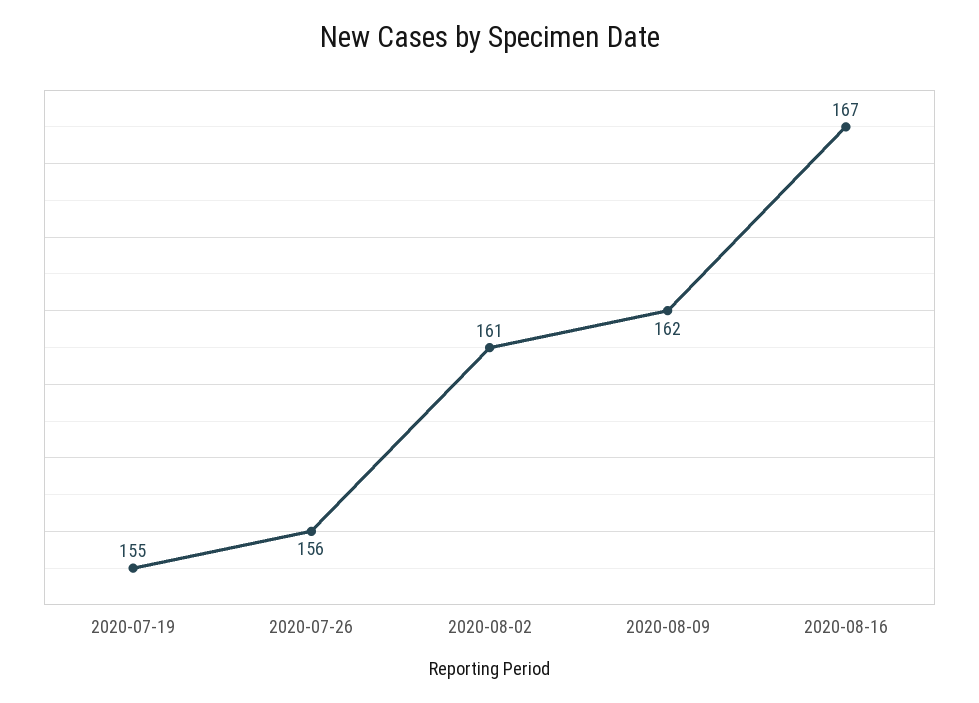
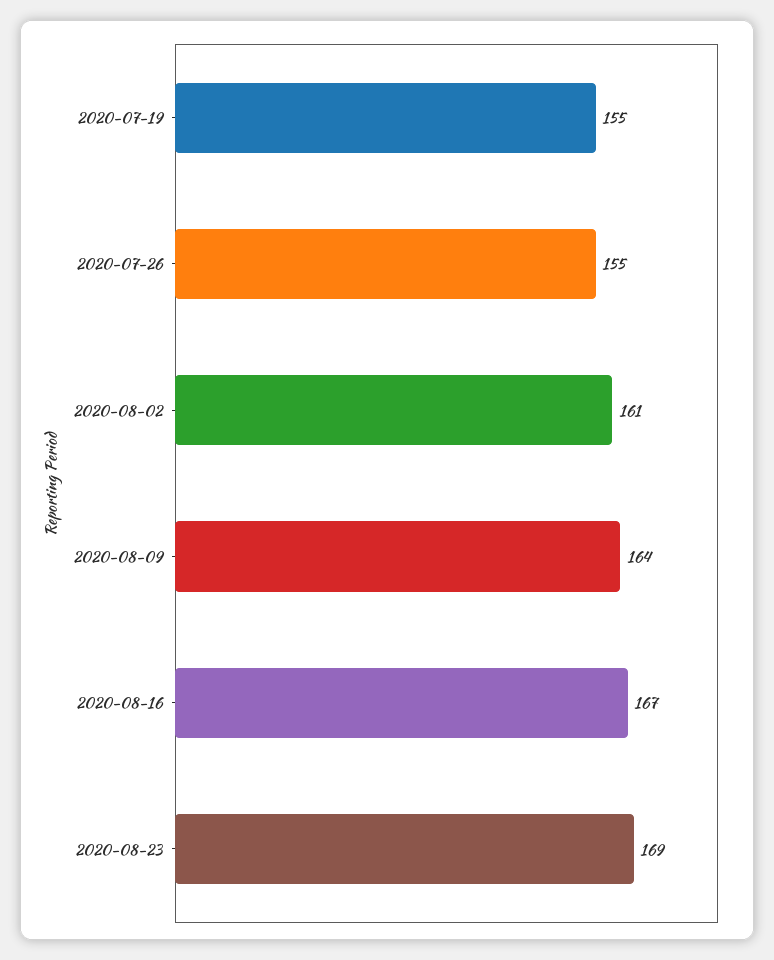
2020-07-26: 156 -> 155
2020-08-09: 162 -> 164
2020-08-23: none -> 169

